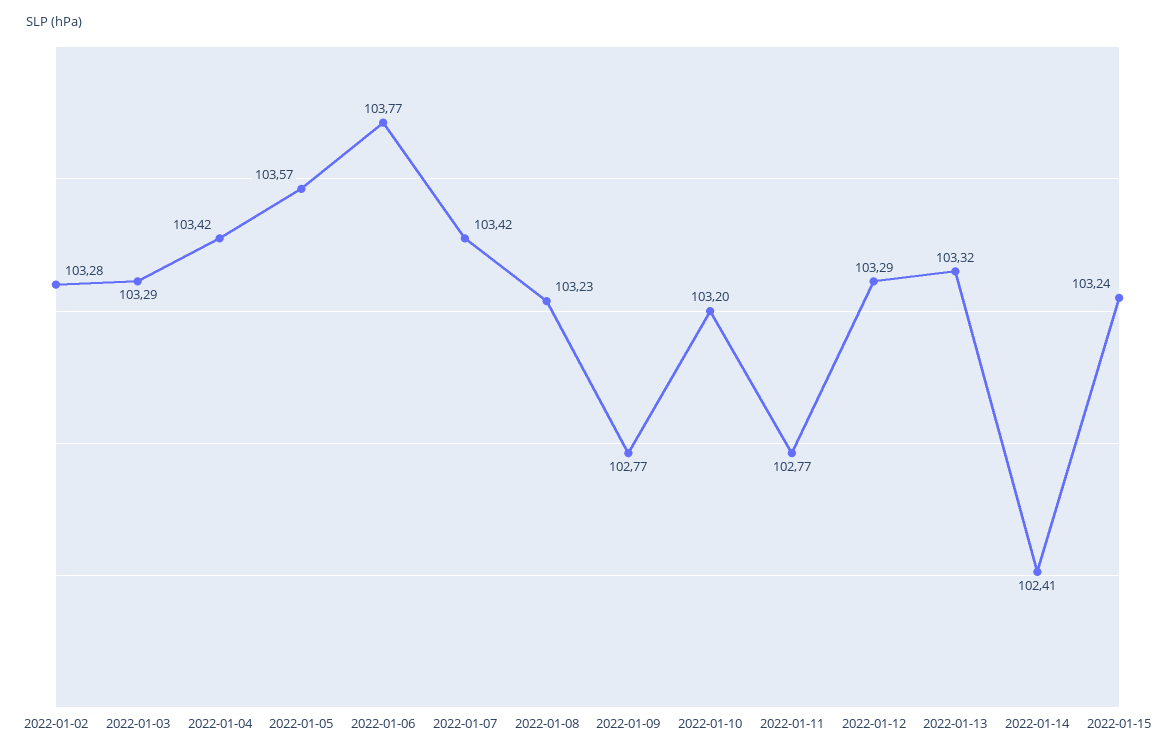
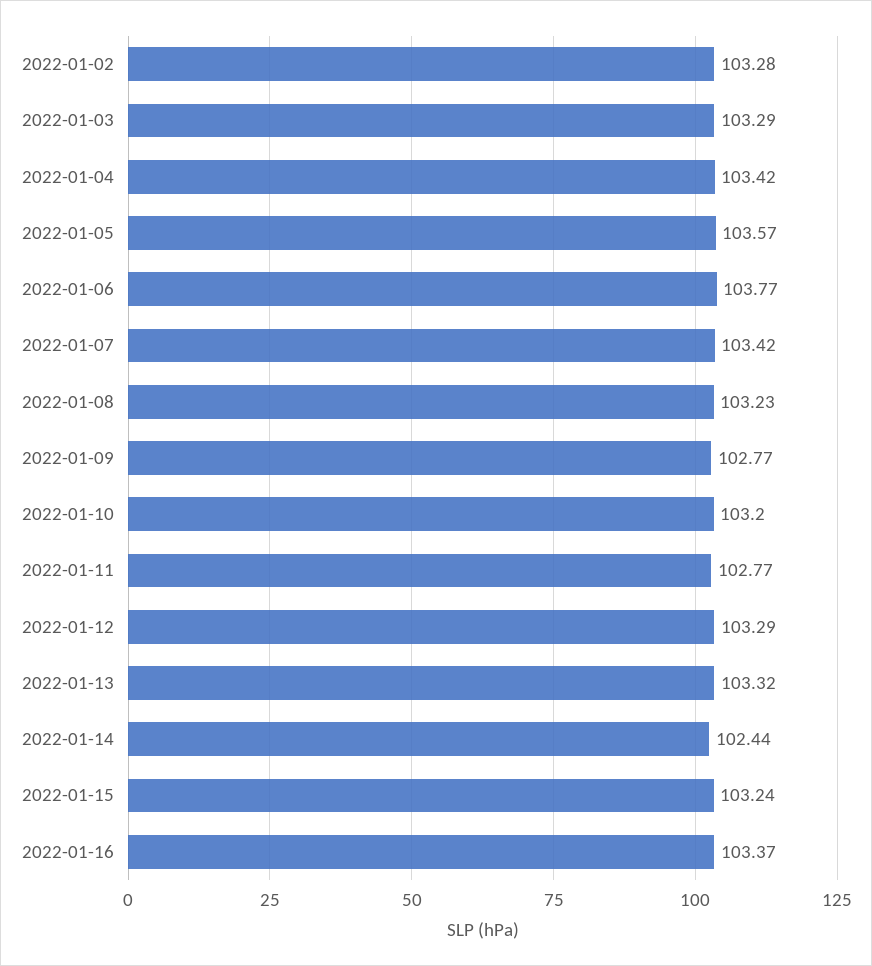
2022-01-14: 102.41 -> 102.44
2022-01-16: none -> 103.37

